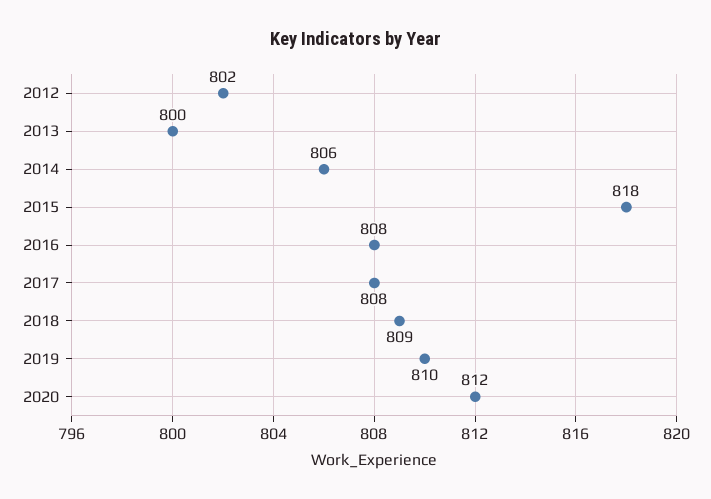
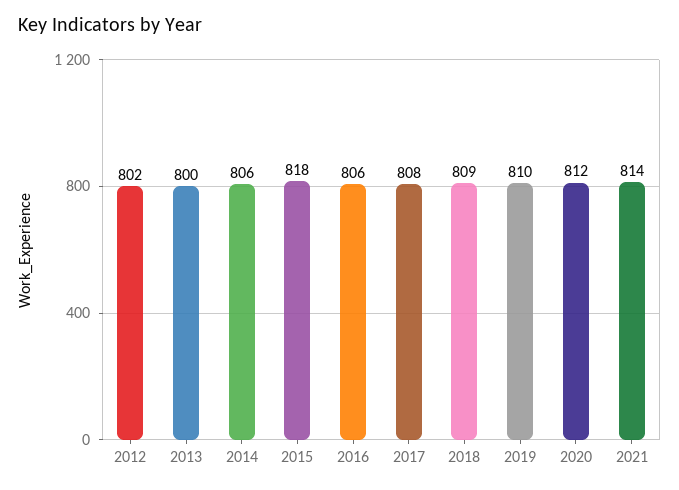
2016: 808 -> 806
2021: none -> 814

